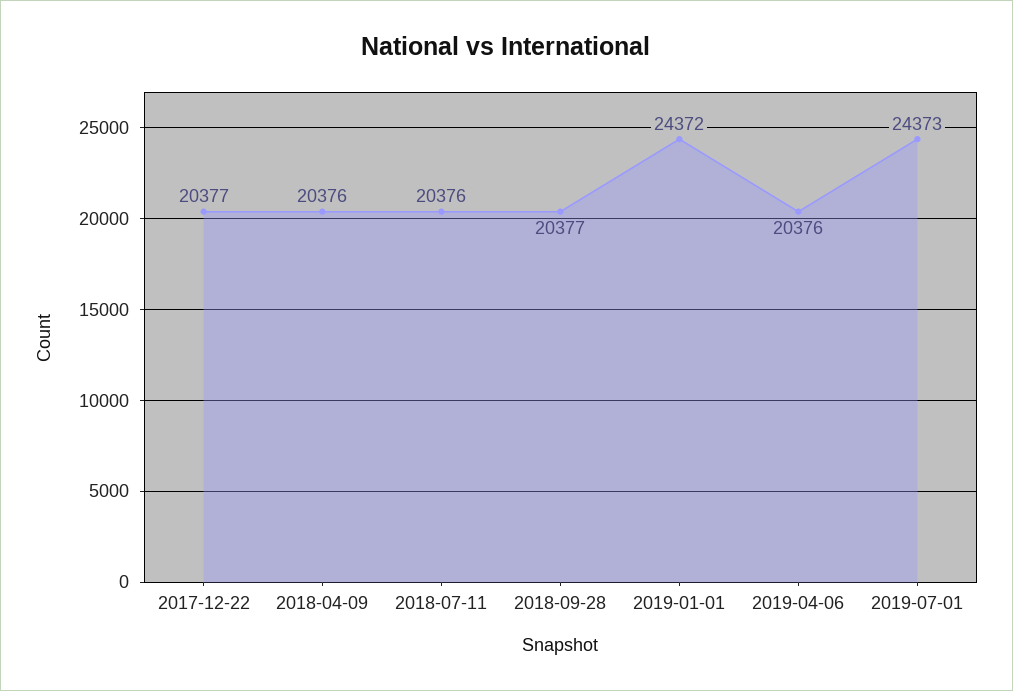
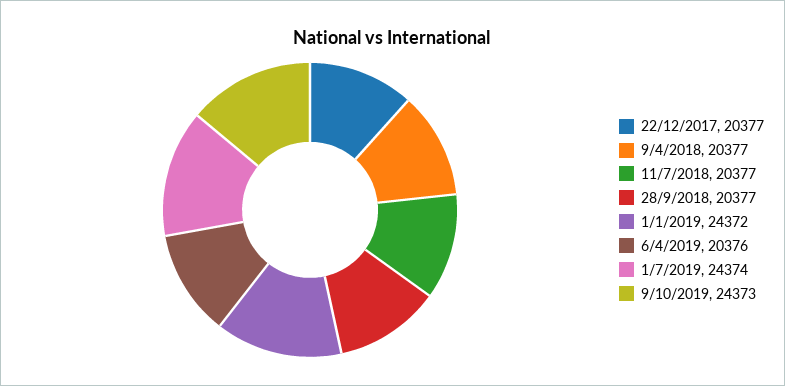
2018-04-09: 20376 -> 20377
2018-07-11: 20376 -> 20377
2019-07-01: 24373 -> 24374
9/10/2019: none -> 24373

